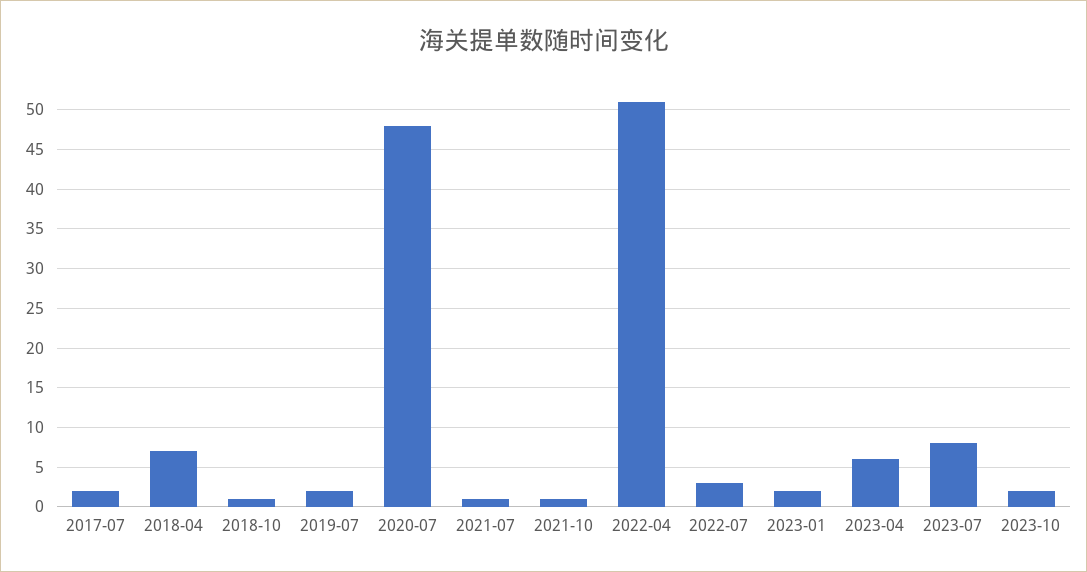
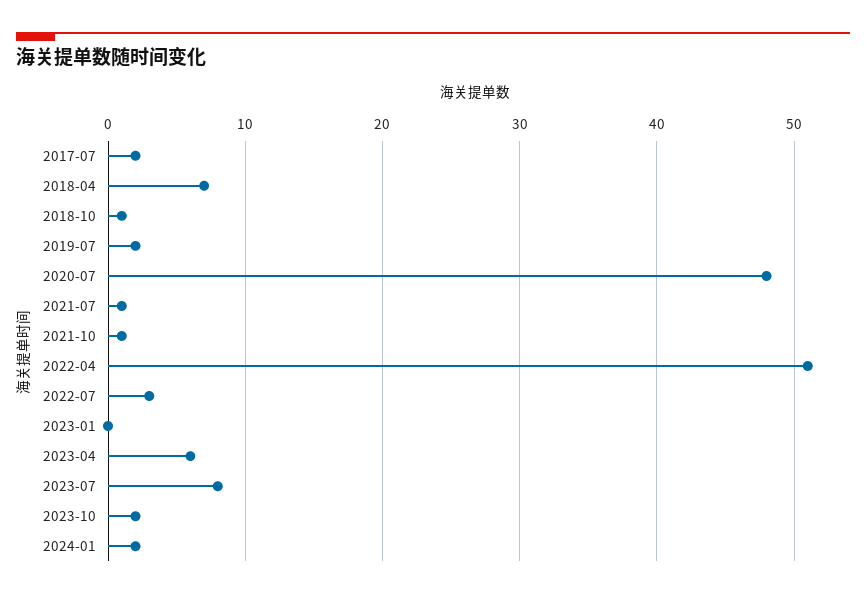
2023-01: 2 -> 0
2024-01: none -> 2

